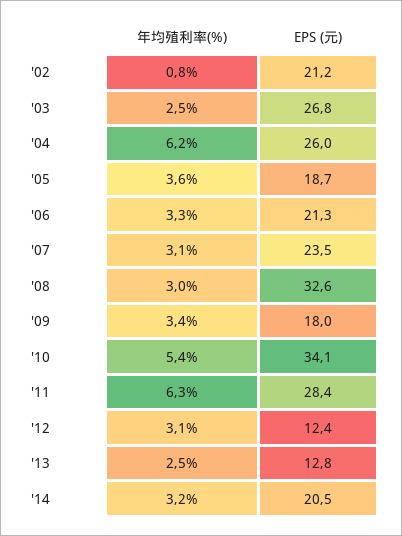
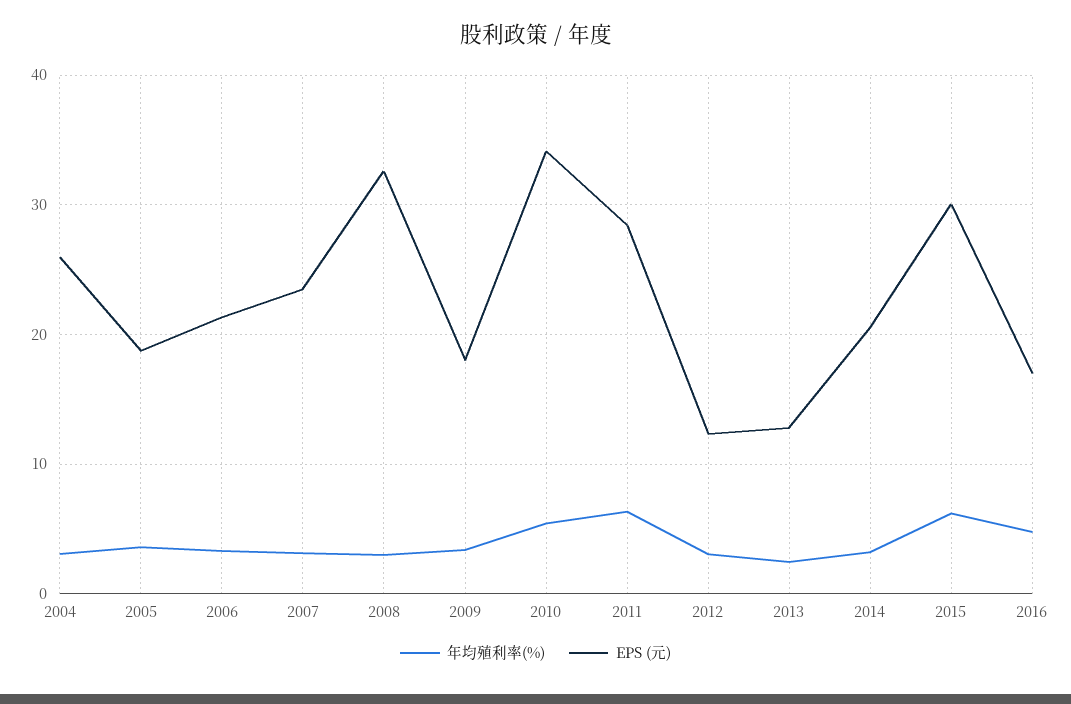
年均殖利率(%), '02: 0.8 -> none
EPS (元), '02: 21.2 -> none
年均殖利率(%), '03: 2.5 -> none
EPS (元), '03: 26.8 -> none
年均殖利率(%), '04: 6.2 -> 3
年均殖利率(%), 2015: none -> 6
EPS (元), 2015: none -> 30
年均殖利率(%), 2016: none -> 5
EPS (元), 2016: none -> 17

